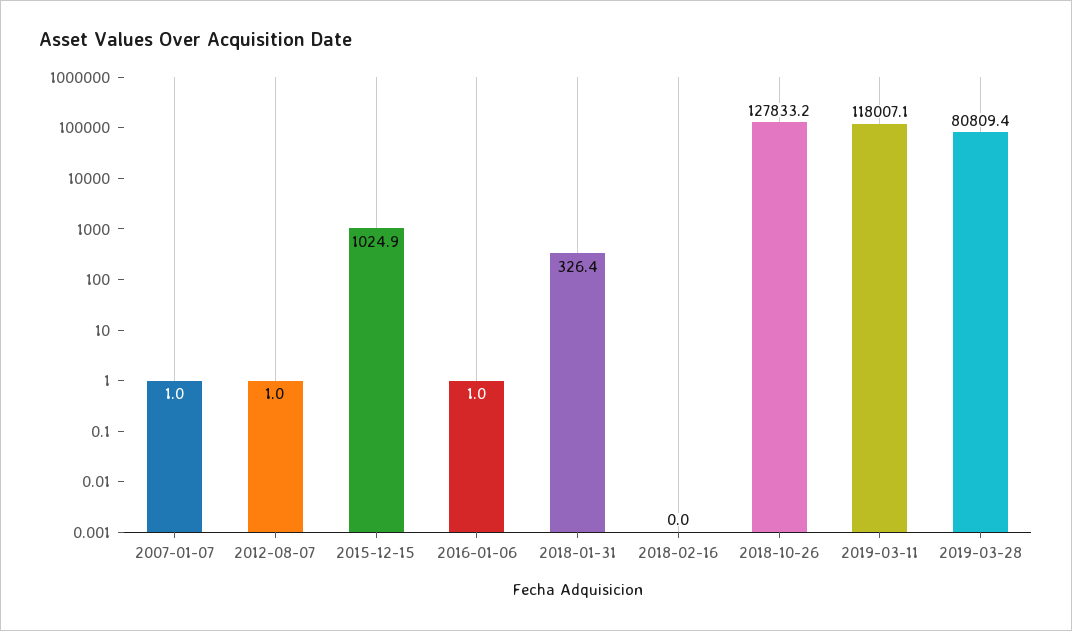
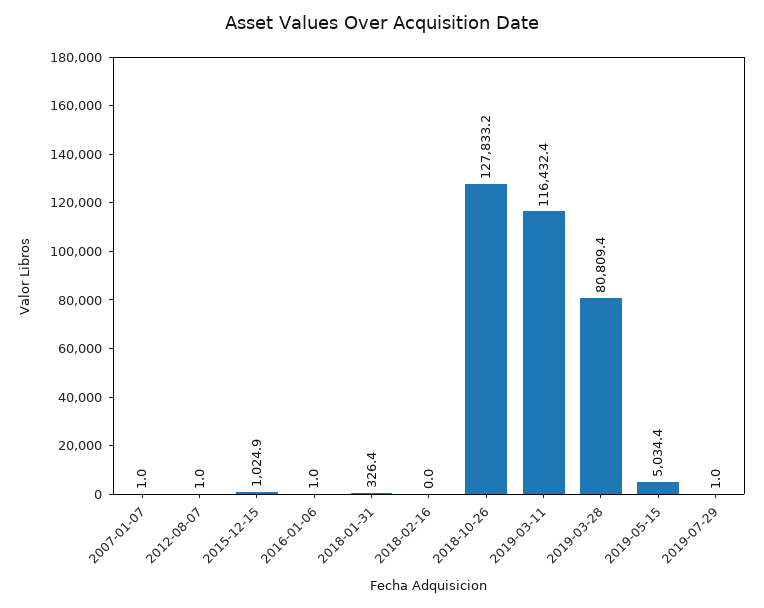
2019-03-11: 118007.1 -> 116432.4
2019-05-15: none -> 5034.4
2019-07-29: none -> 1

